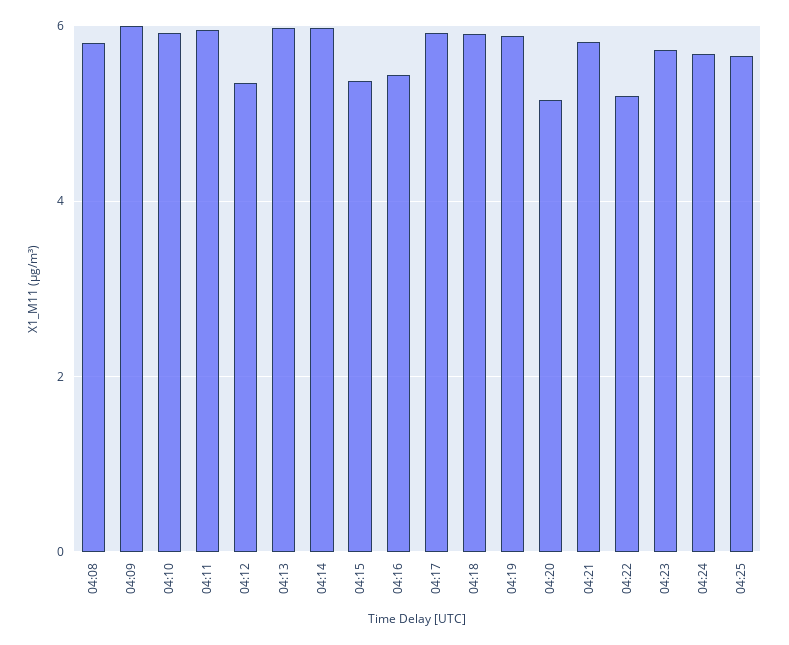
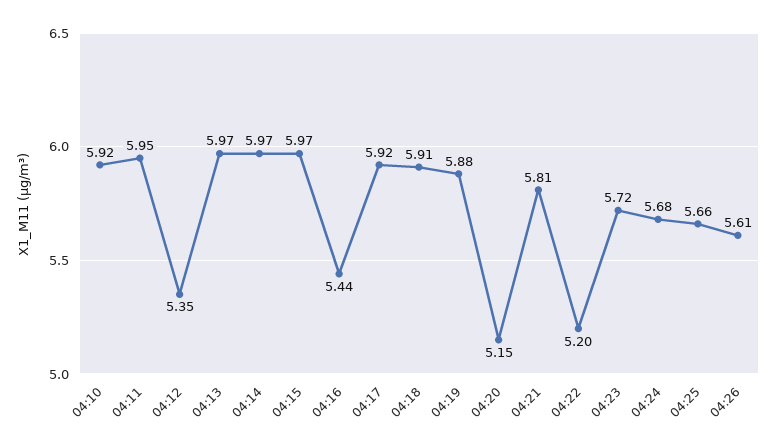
04:08: 5.8 -> none
04:09: 6 -> none
04:15: 5.4 -> 5.97
04:26: none -> 5.61

